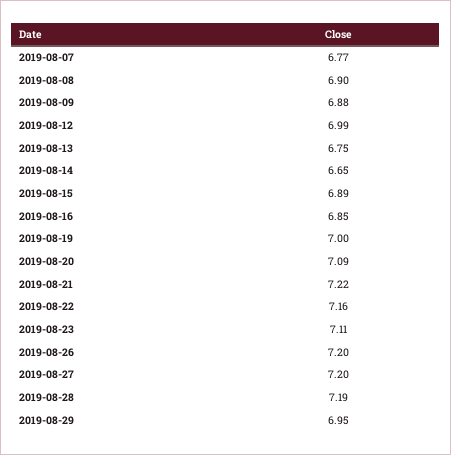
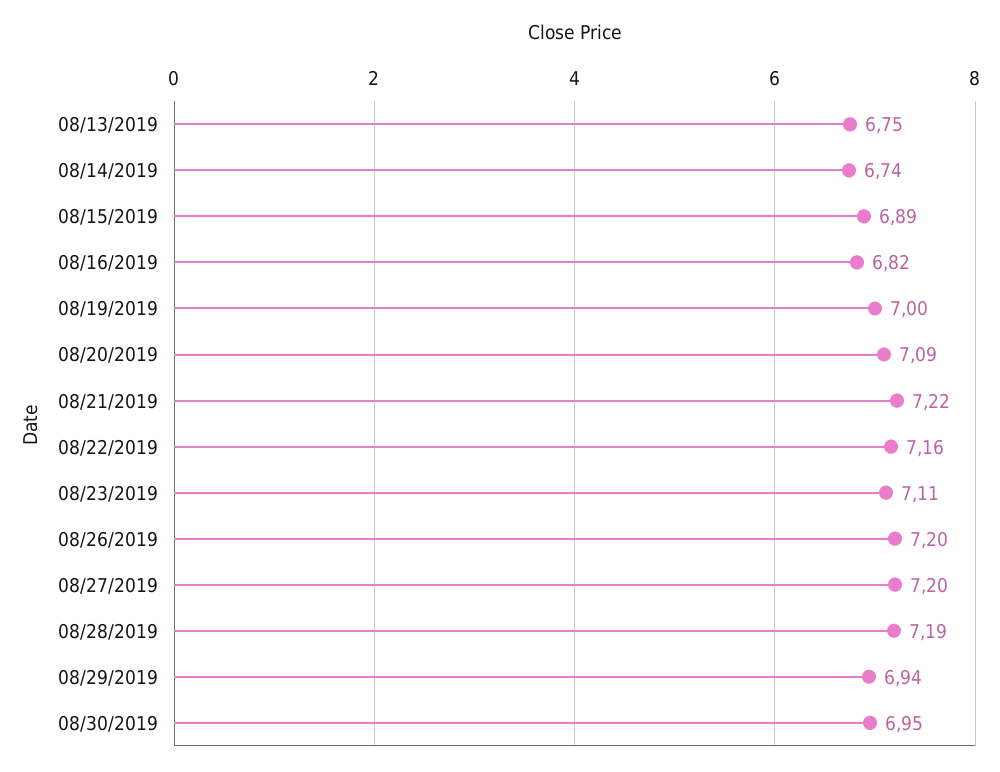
2019-08-07: 6.77 -> none
2019-08-08: 6.9 -> none
2019-08-09: 6.88 -> none
2019-08-12: 6.99 -> none
2019-08-14: 6.65 -> 6.74
2019-08-16: 6.85 -> 6.82
2019-08-29: 6.95 -> 6.94
08/30/2019: none -> 6.95

